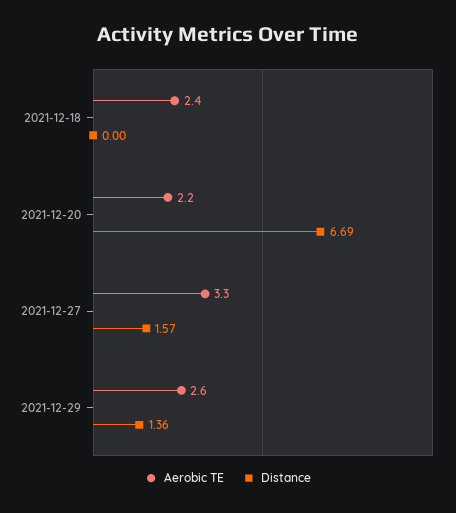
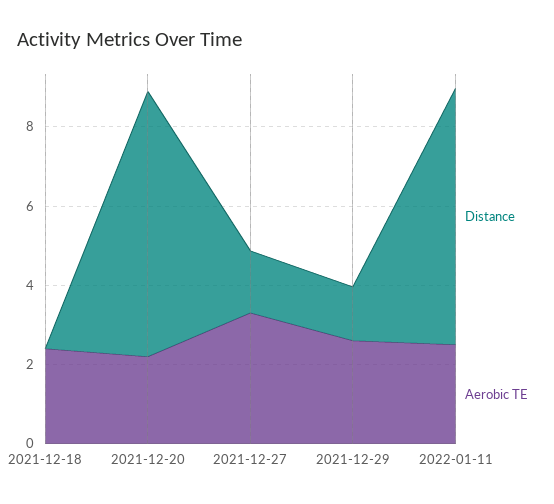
Distance, 2022-01-11: none -> 6.5
Aerobic TE, 2022-01-11: none -> 2.5

